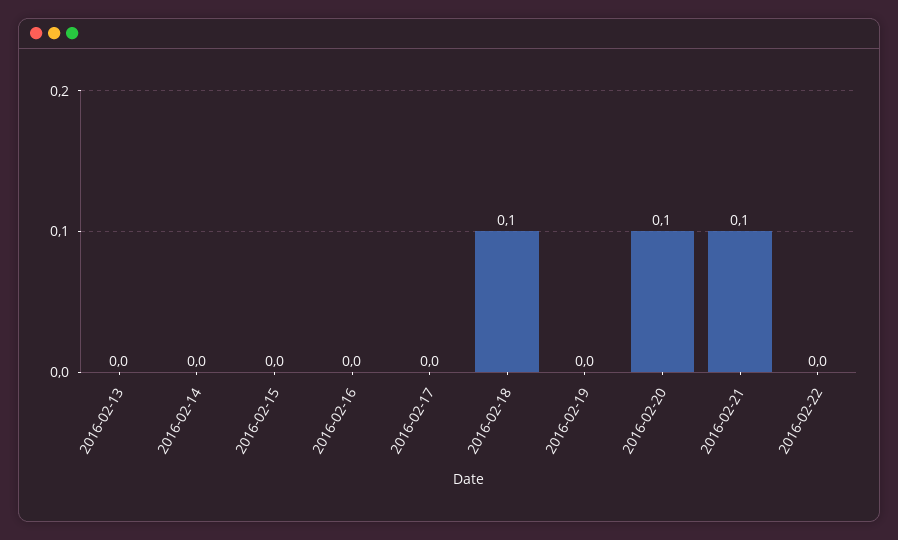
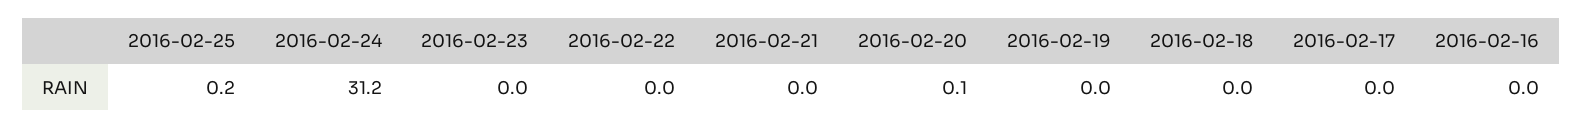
2016-02-13: 0 -> none
2016-02-14: 0 -> none
2016-02-15: 0 -> none
2016-02-18: 0.1 -> 0
2016-02-21: 0.1 -> 0
2016-02-25: none -> 0.2
2016-02-24: none -> 31.2
2016-02-23: none -> 0

